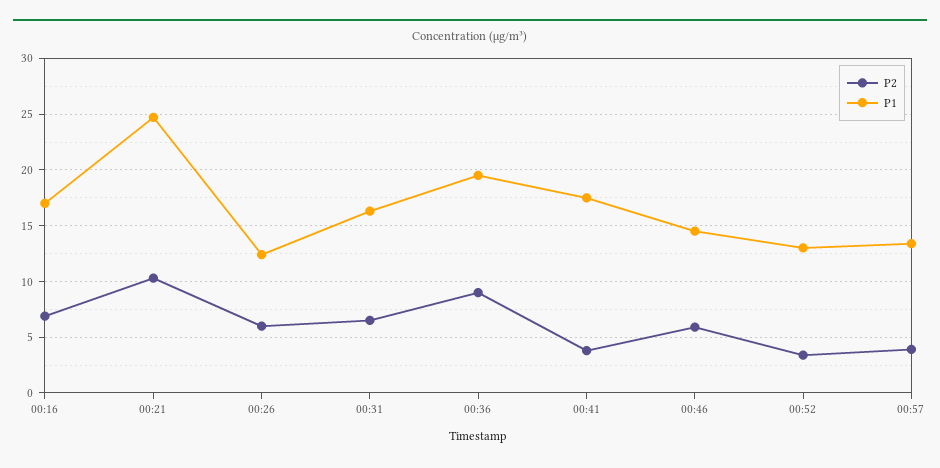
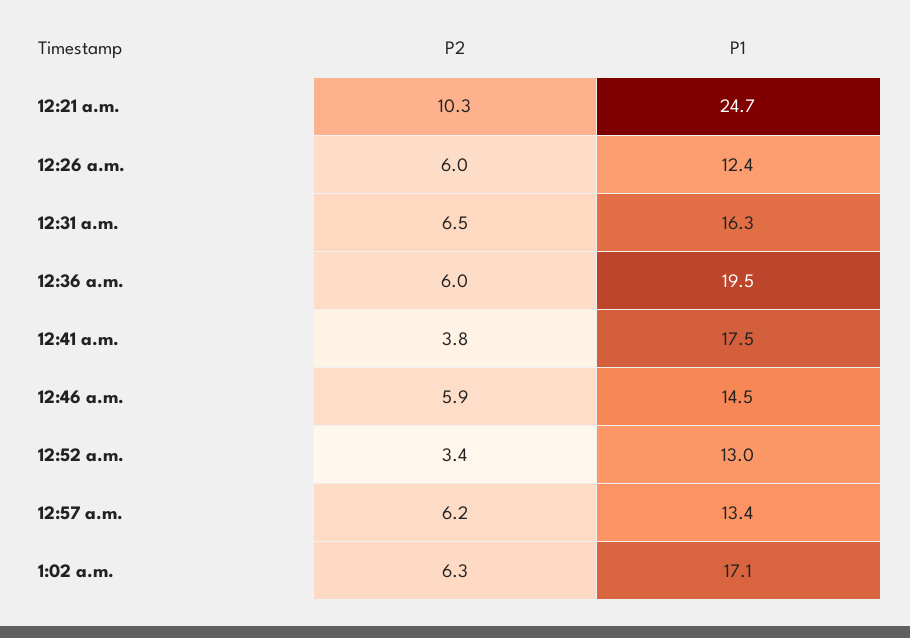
P2, 00:16: 7 -> none
P1, 00:16: 17 -> none
P2, 00:36: 9 -> 6
P2, 00:57: 4 -> 6.2
P2, 1:02 a.m.: none -> 6.3
P1, 1:02 a.m.: none -> 17.1

